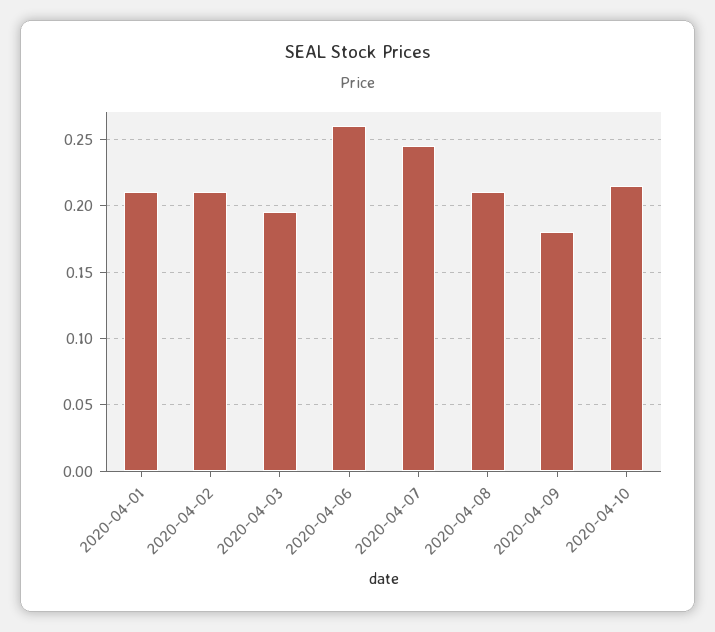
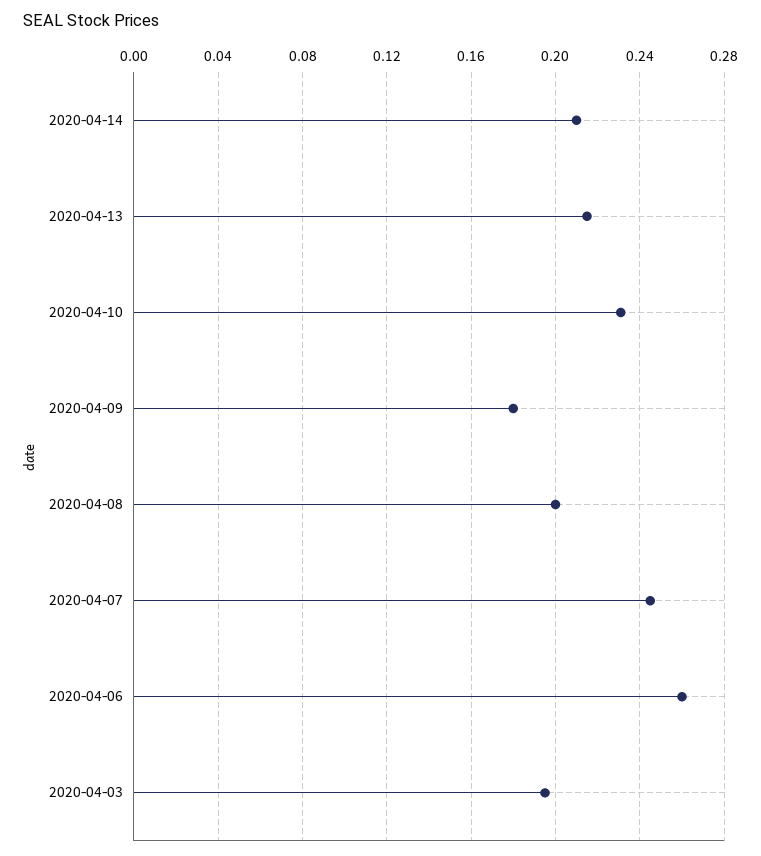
2020-04-01: 0.21 -> none
2020-04-02: 0.21 -> none
2020-04-08: 0.21 -> 0.2
2020-04-10: 0.215 -> 0.23
2020-04-14: none -> 0.21
2020-04-13: none -> 0.215

